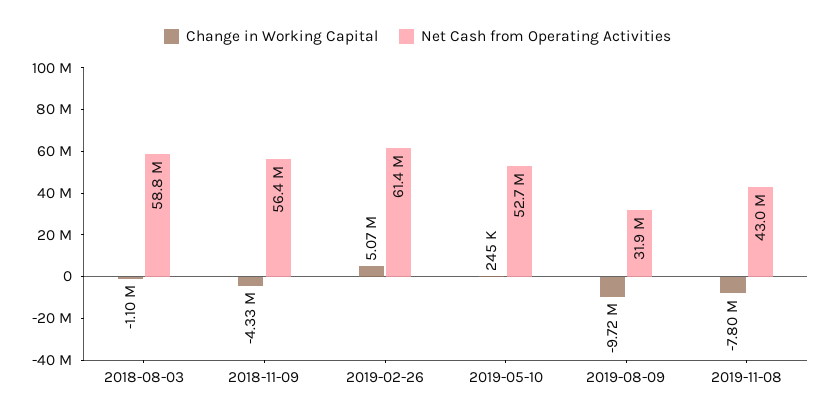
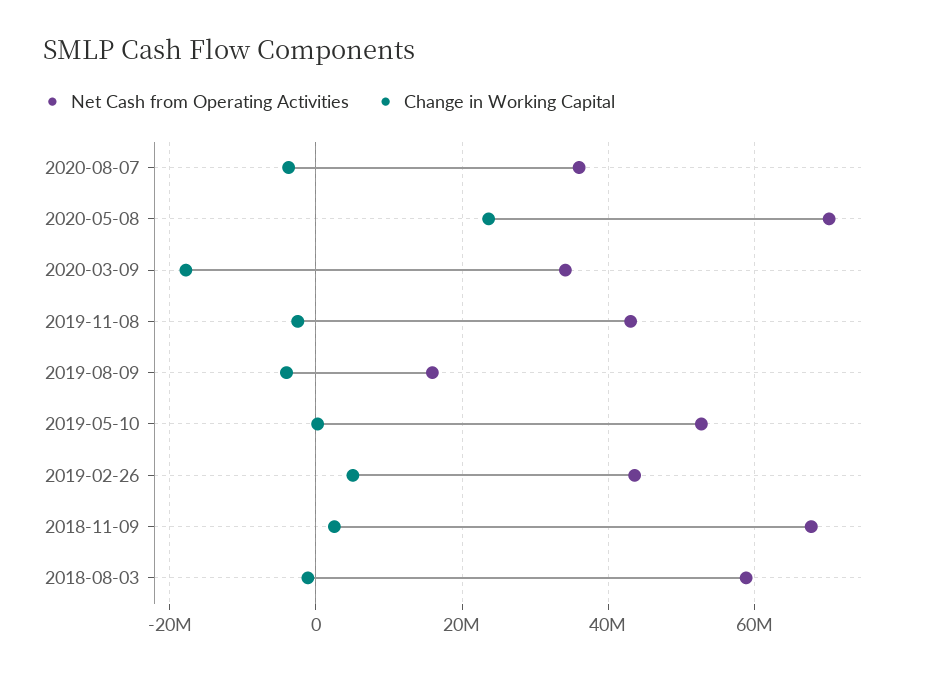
Change in Working Capital, 2018-11-09: -4330000 -> 2000000
Net Cash from Operating Activities, 2018-11-09: 56400000 -> 68000000
Net Cash from Operating Activities, 2019-02-26: 61400000 -> 44000000
Change in Working Capital, 2019-08-09: -9720000 -> -4000000
Net Cash from Operating Activities, 2019-08-09: 31900000 -> 16000000
Change in Working Capital, 2019-11-08: -7800000 -> -2000000
Net Cash from Operating Activities, 2020-08-07: none -> 36000000
Change in Working Capital, 2020-08-07: none -> -4000000
Net Cash from Operating Activities, 2020-05-08: none -> 70000000
Change in Working Capital, 2020-05-08: none -> 24000000
Net Cash from Operating Activities, 2020-03-09: none -> 34000000
Change in Working Capital, 2020-03-09: none -> -18000000

